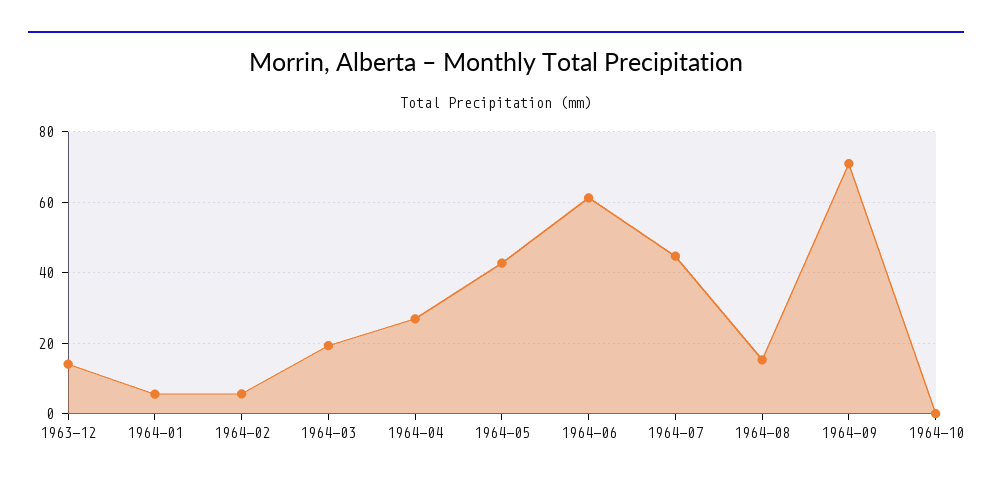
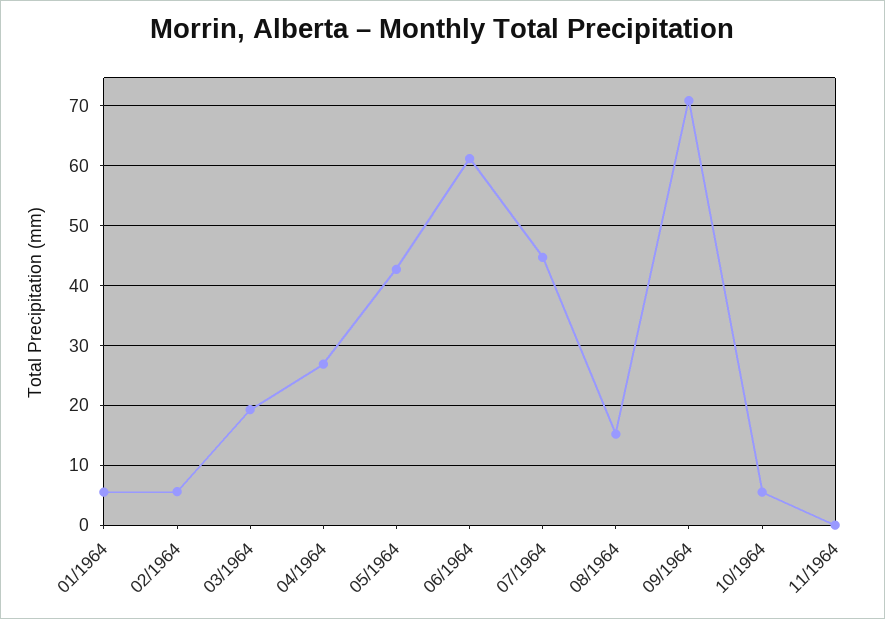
1963-12: 14 -> none
1964-10: 0 -> 6
11/1964: none -> 0

